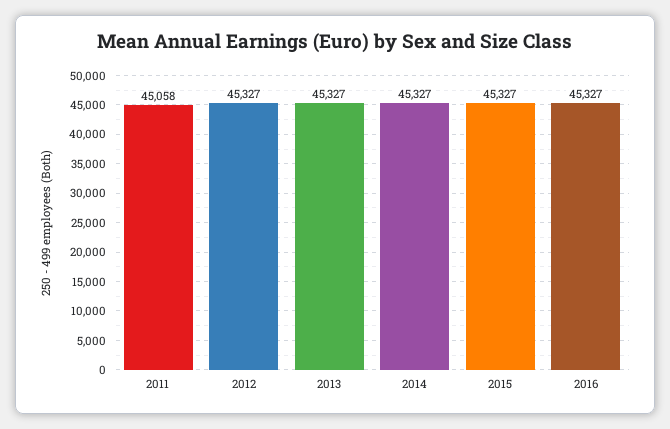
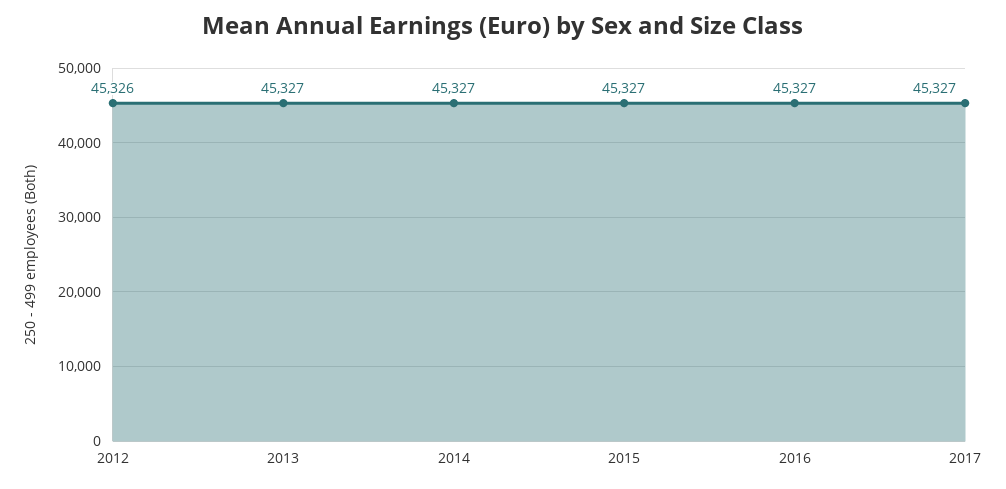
2011: 45058 -> none
2012: 45327 -> 45326
2017: none -> 45327

